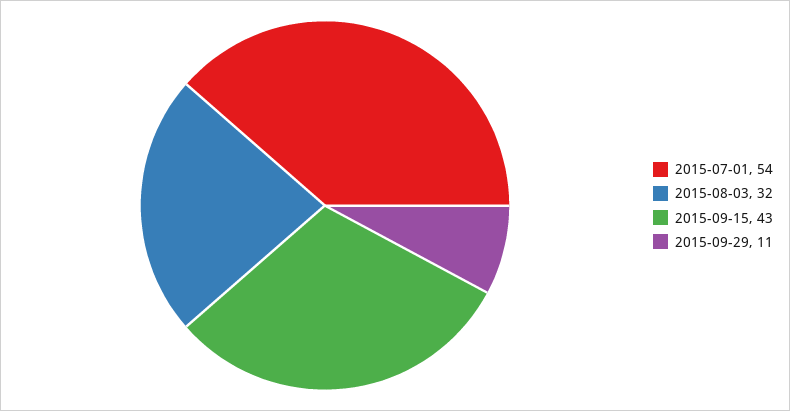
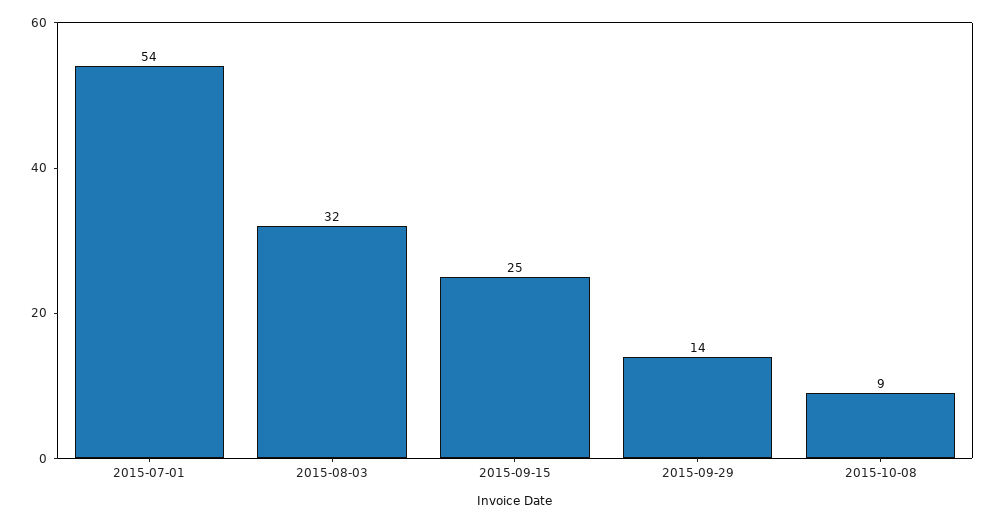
2015-09-15: 43 -> 25
2015-09-29: 11 -> 14
2015-10-08: none -> 9

